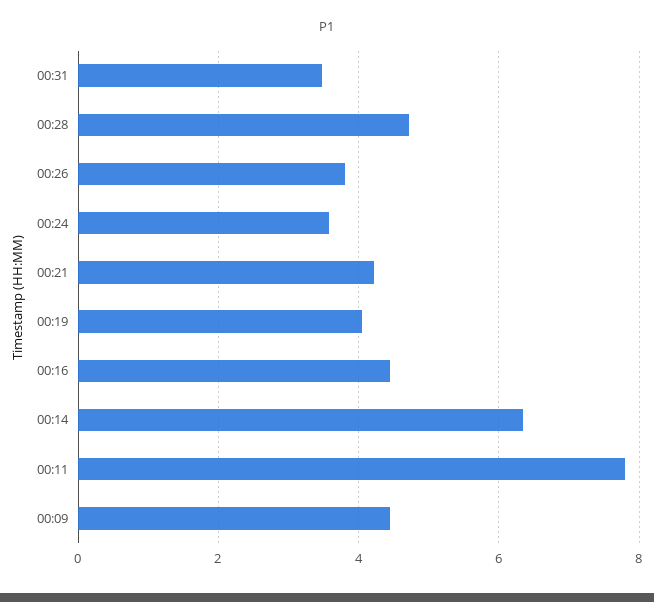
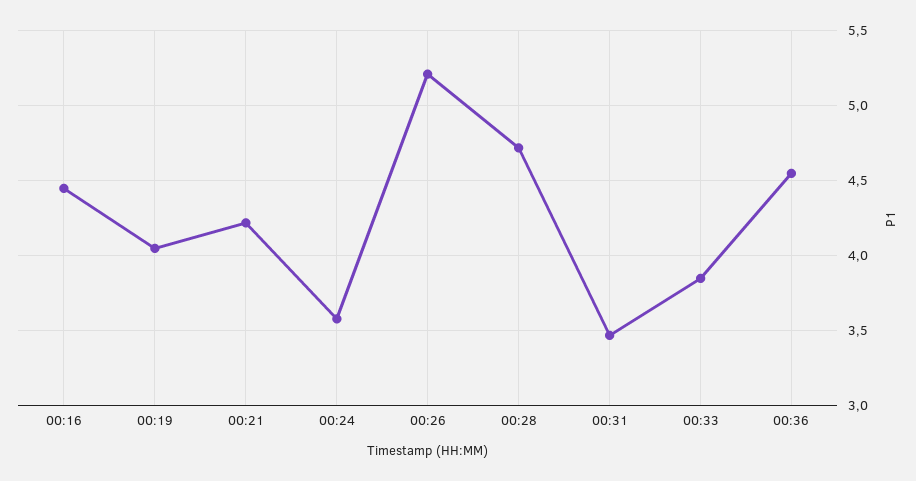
00:26: 3.8 -> 5.2
00:14: 6.4 -> none
00:11: 7.8 -> none
00:09: 4.4 -> none
00:33: none -> 3.85
00:36: none -> 4.55

